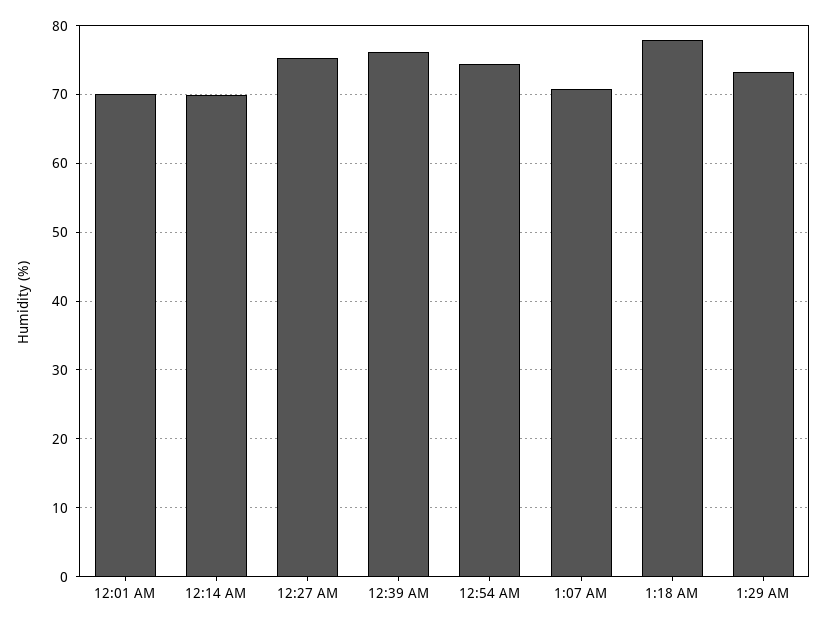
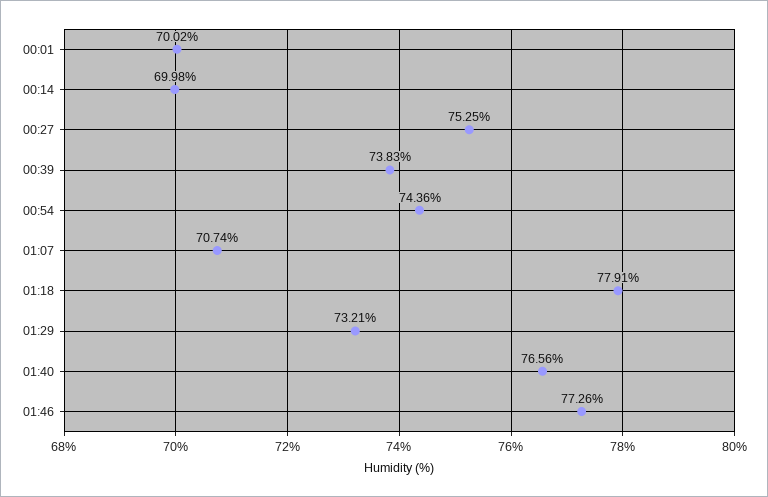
12:39 AM: 76 -> 73.83
01:40: none -> 76.56
01:46: none -> 77.26

